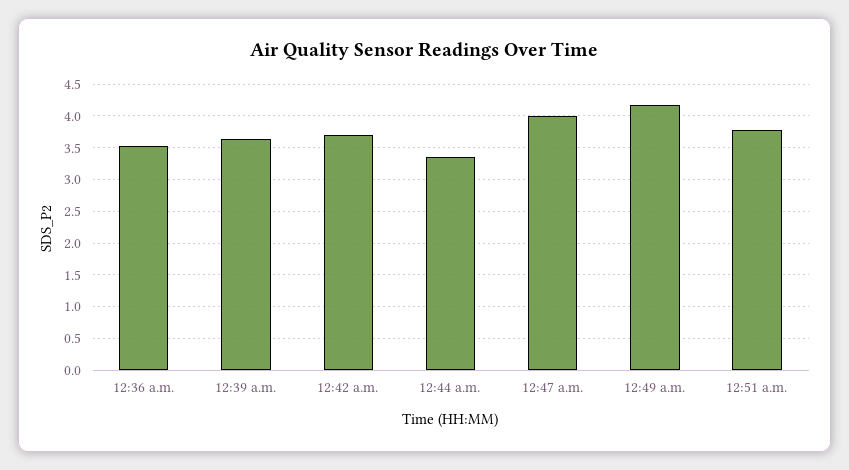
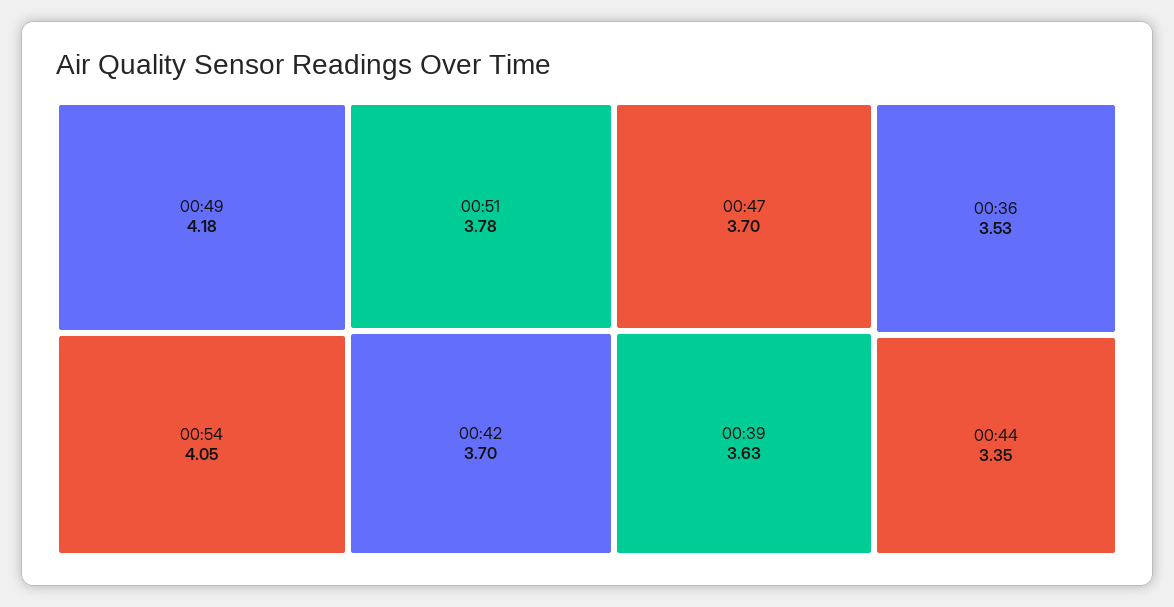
12:47 a.m.: 4 -> 3.7
00:54: none -> 4.05

